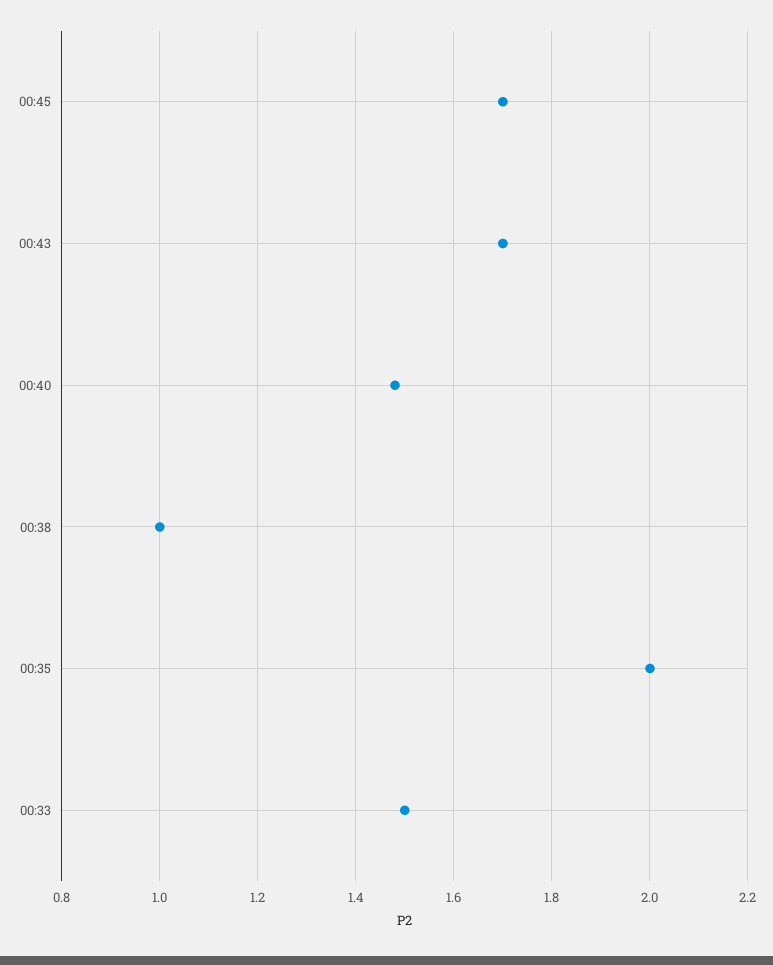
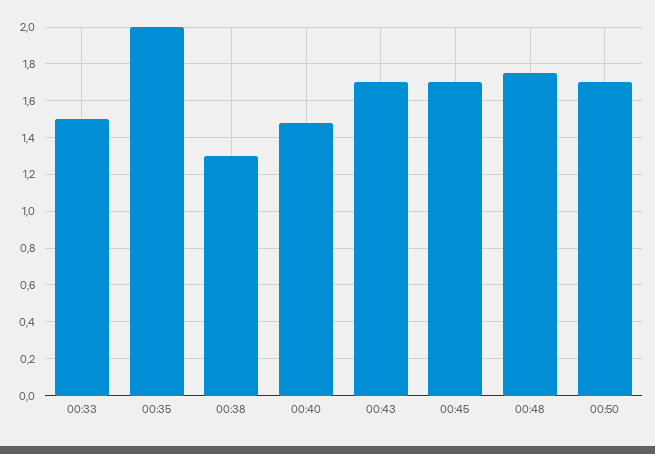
00:38: 1 -> 1.3
00:48: none -> 1.75
00:50: none -> 1.7

